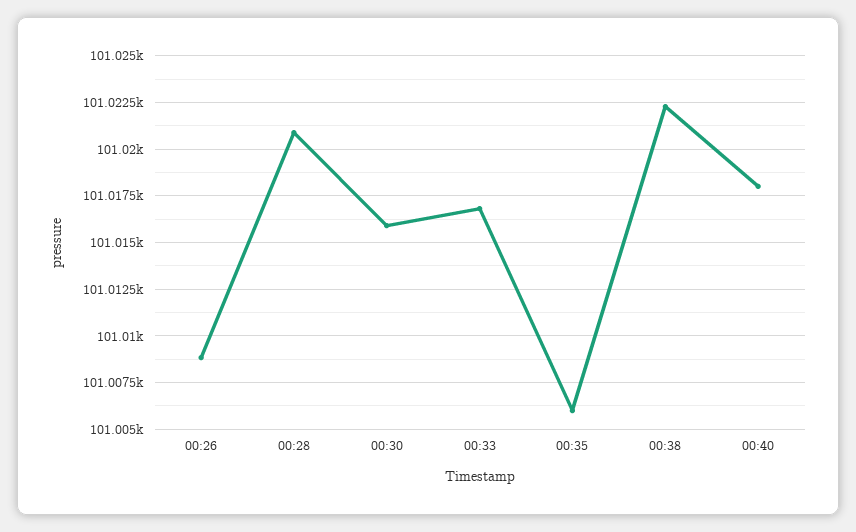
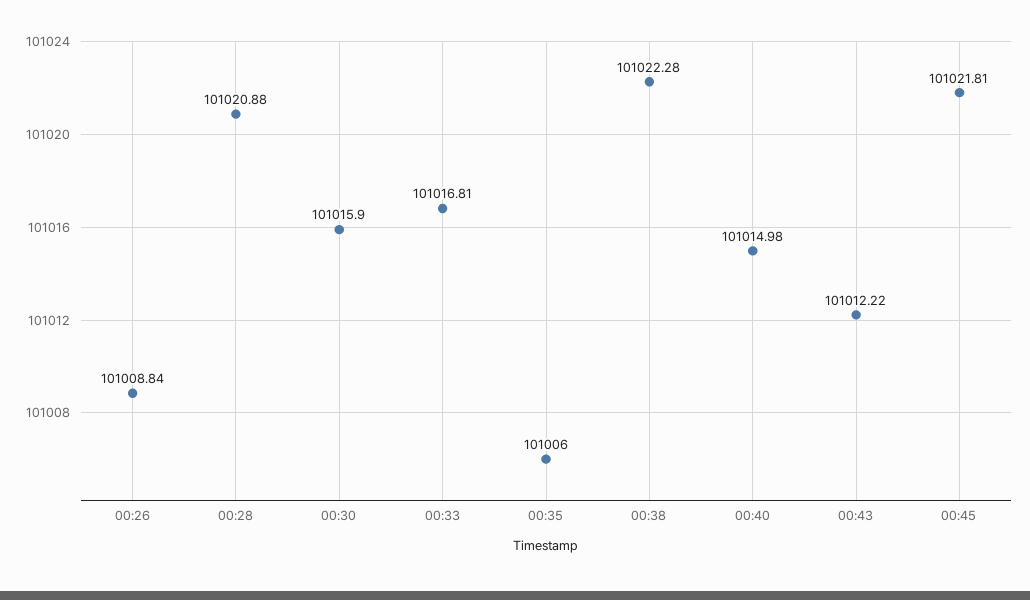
00:40: 101018 -> 101014.98
00:43: none -> 101012.22
00:45: none -> 101021.81

